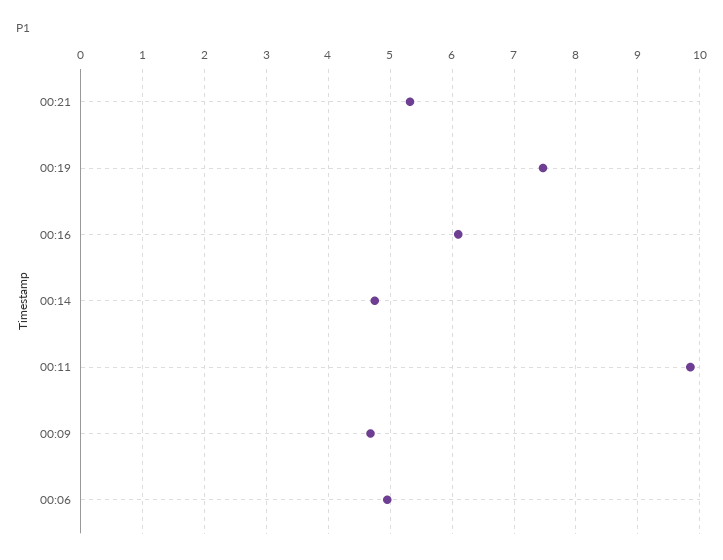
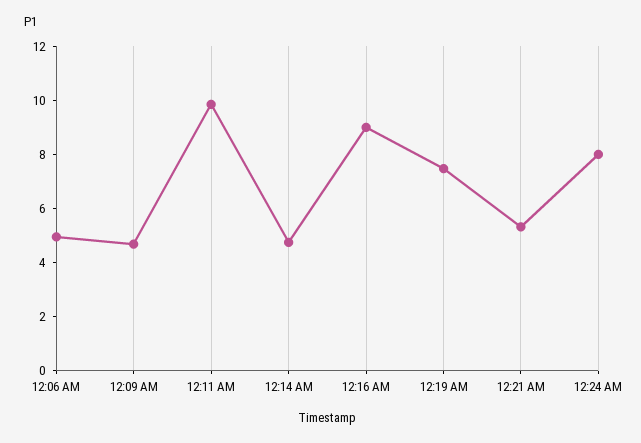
00:16: 6.1 -> 9
12:24 AM: none -> 8

